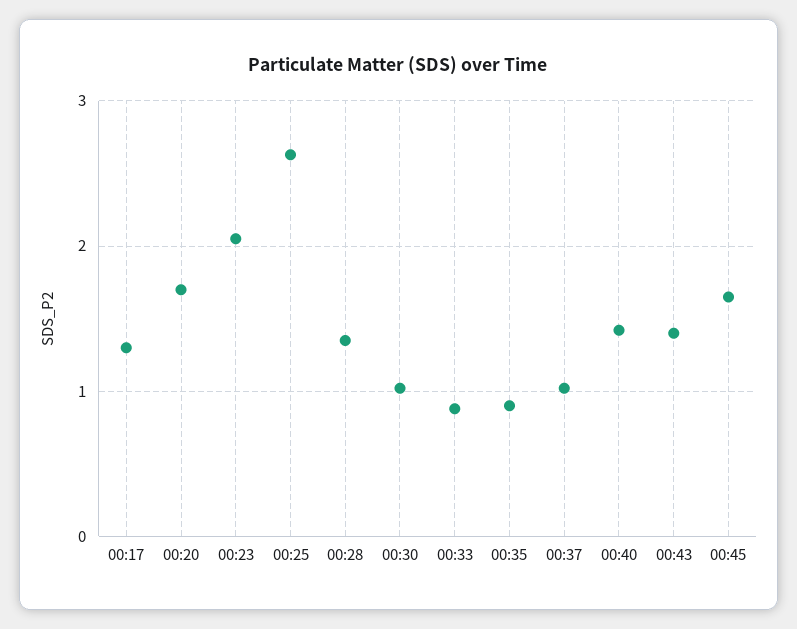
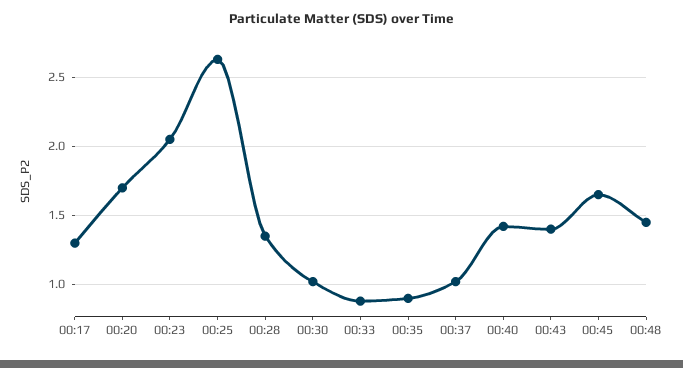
00:48: none -> 1.45

